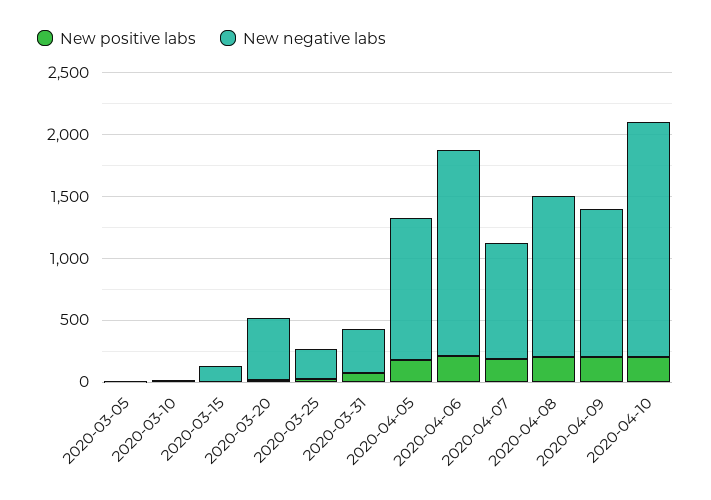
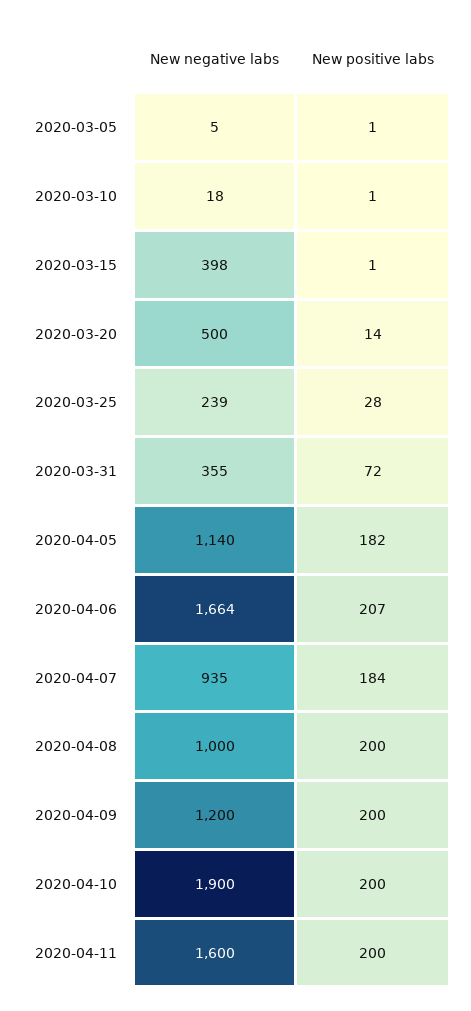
New negative labs, 2020-03-15: 100 -> 398
New negative labs, 2020-04-08: 1300 -> 1000
New negative labs, 2020-04-11: none -> 1600
New positive labs, 2020-04-11: none -> 200

